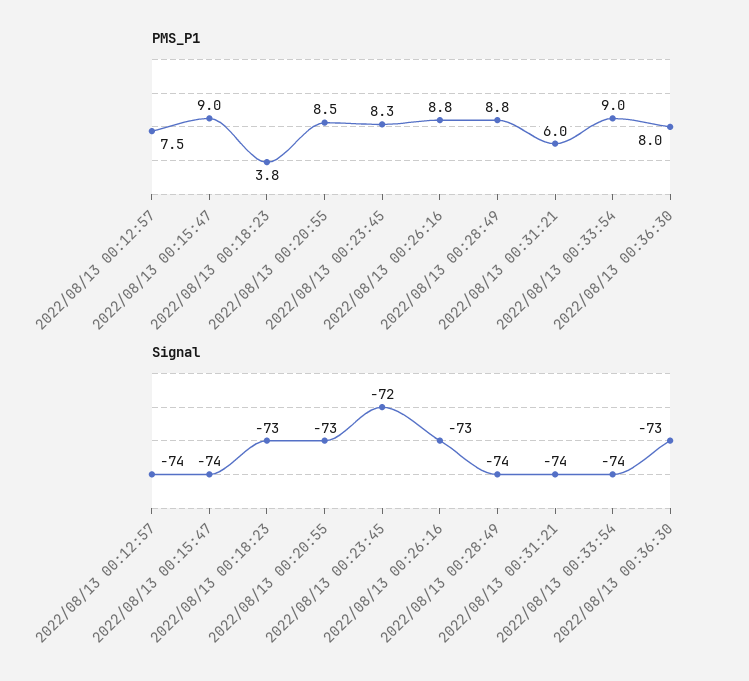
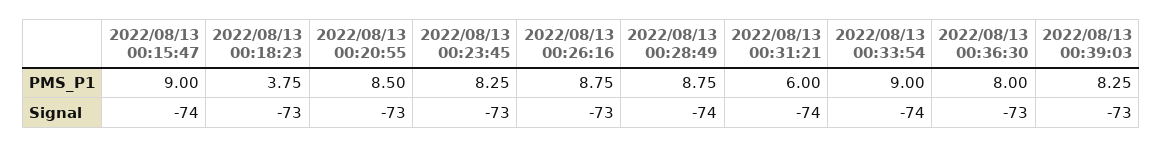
PMS_P1, 2022/08/13 00:12:57: 7.5 -> none
Signal, 2022/08/13 00:12:57: -74 -> none
Signal, 2022/08/13 00:23:45: -72 -> -73
PMS_P1, 2022/08/13 00:39:03: none -> 8.25
Signal, 2022/08/13 00:39:03: none -> -73

